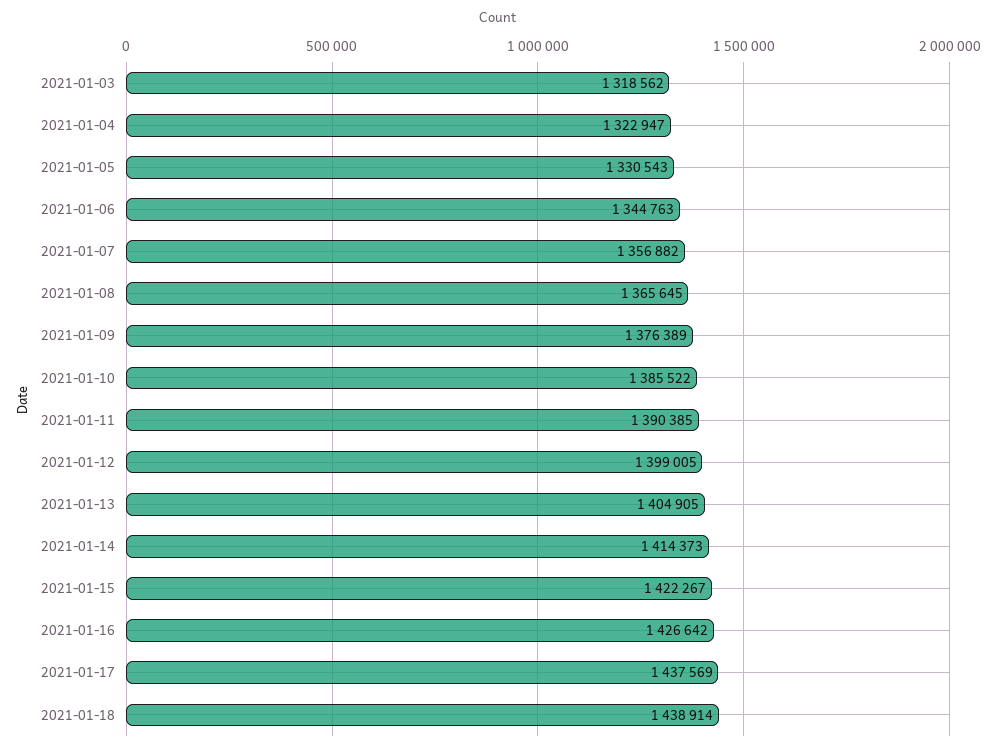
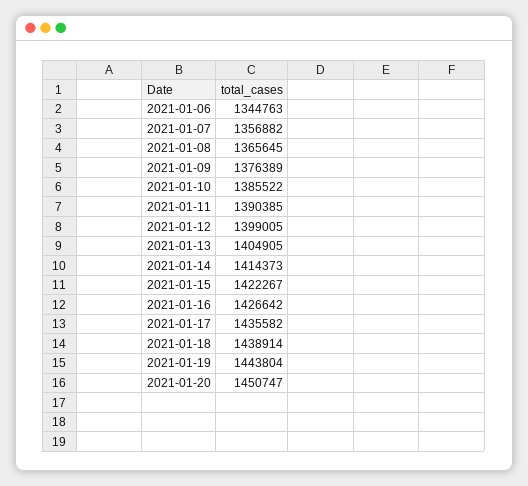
2021-01-03: 1318562 -> none
2021-01-04: 1322947 -> none
2021-01-05: 1330543 -> none
2021-01-17: 1437569 -> 1435582
2021-01-19: none -> 1443804
2021-01-20: none -> 1450747

